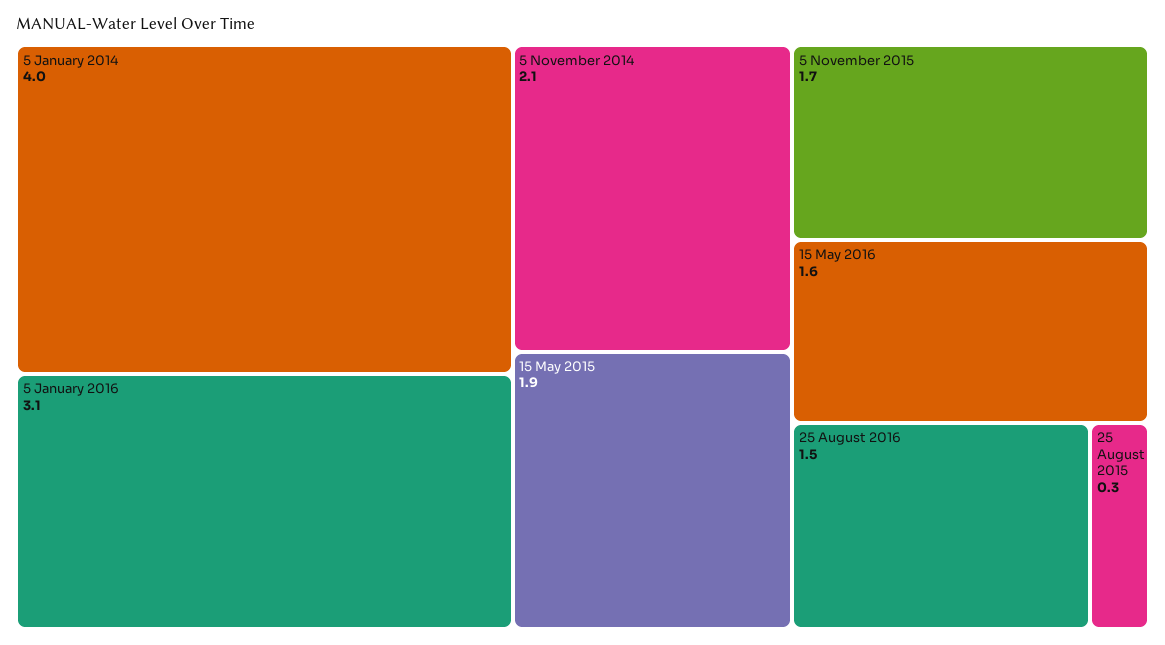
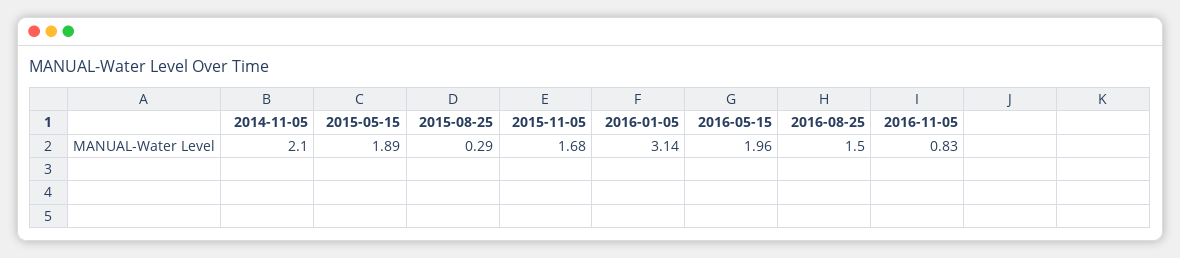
5 January 2014: 4 -> none
15 May 2016: 1.6 -> 1.96
2016-11-05: none -> 0.83

